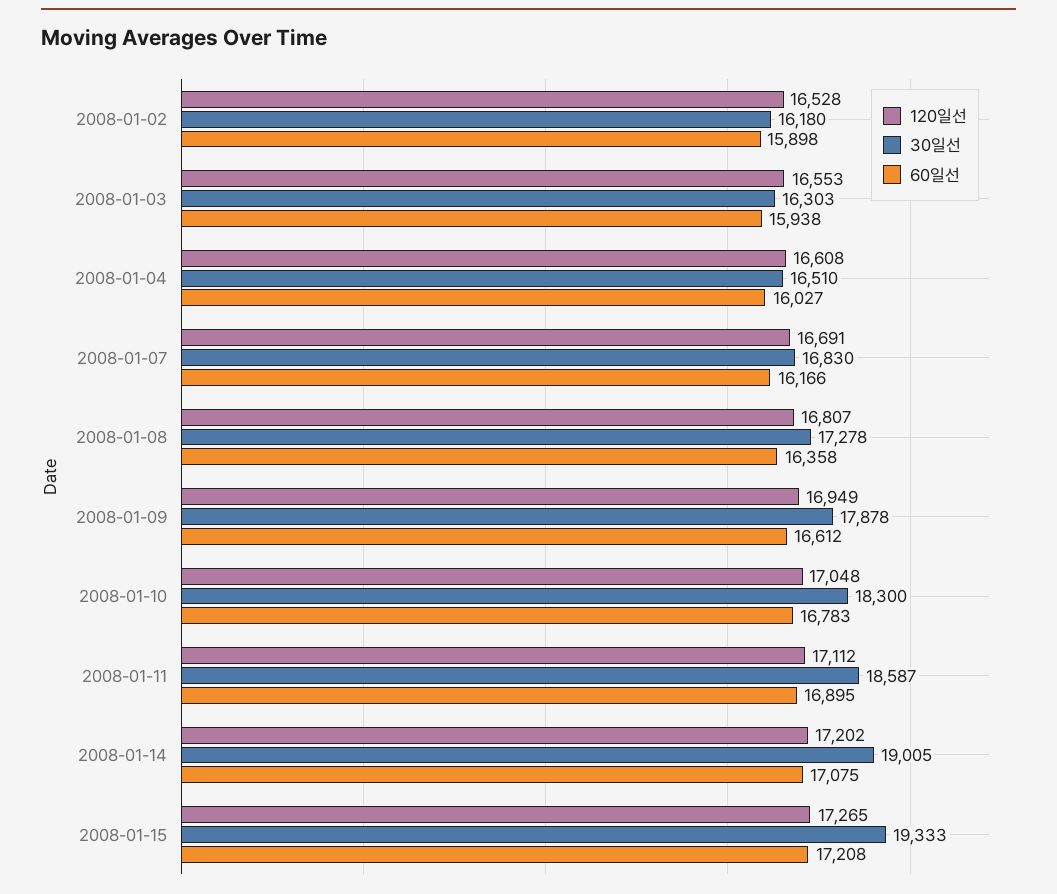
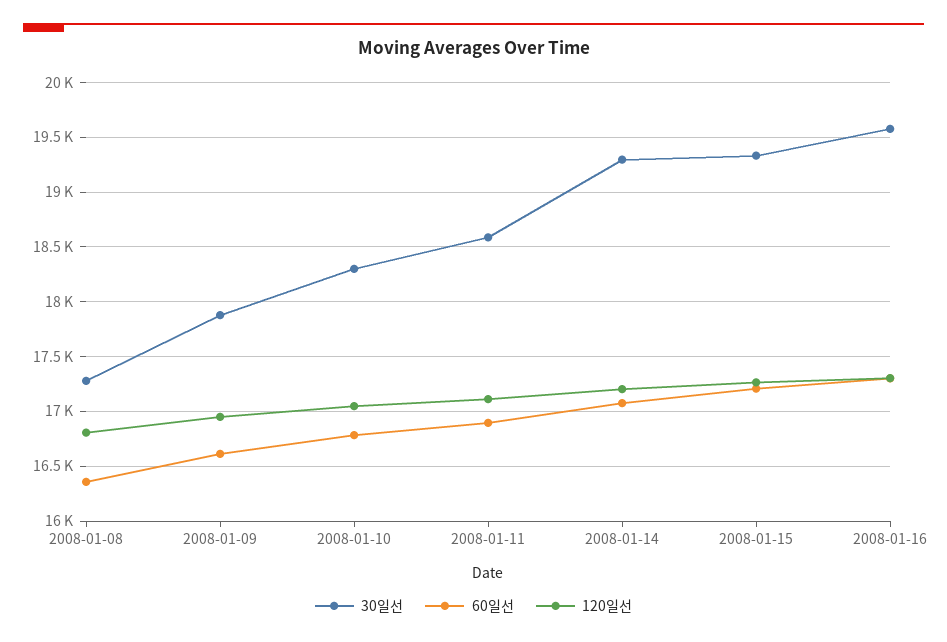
120일선, 2008-01-02: 16528 -> none
30일선, 2008-01-02: 16180 -> none
60일선, 2008-01-02: 15898 -> none
120일선, 2008-01-03: 16553 -> none
30일선, 2008-01-03: 16303 -> none
60일선, 2008-01-03: 15938 -> none
120일선, 2008-01-04: 16608 -> none
30일선, 2008-01-04: 16510 -> none
60일선, 2008-01-04: 16027 -> none
120일선, 2008-01-07: 16691 -> none
30일선, 2008-01-07: 16830 -> none
60일선, 2008-01-07: 16166 -> none
30일선, 2008-01-14: 19005 -> 19300
30일선, 2008-01-16: none -> 19600
60일선, 2008-01-16: none -> 17300
120일선, 2008-01-16: none -> 17300

